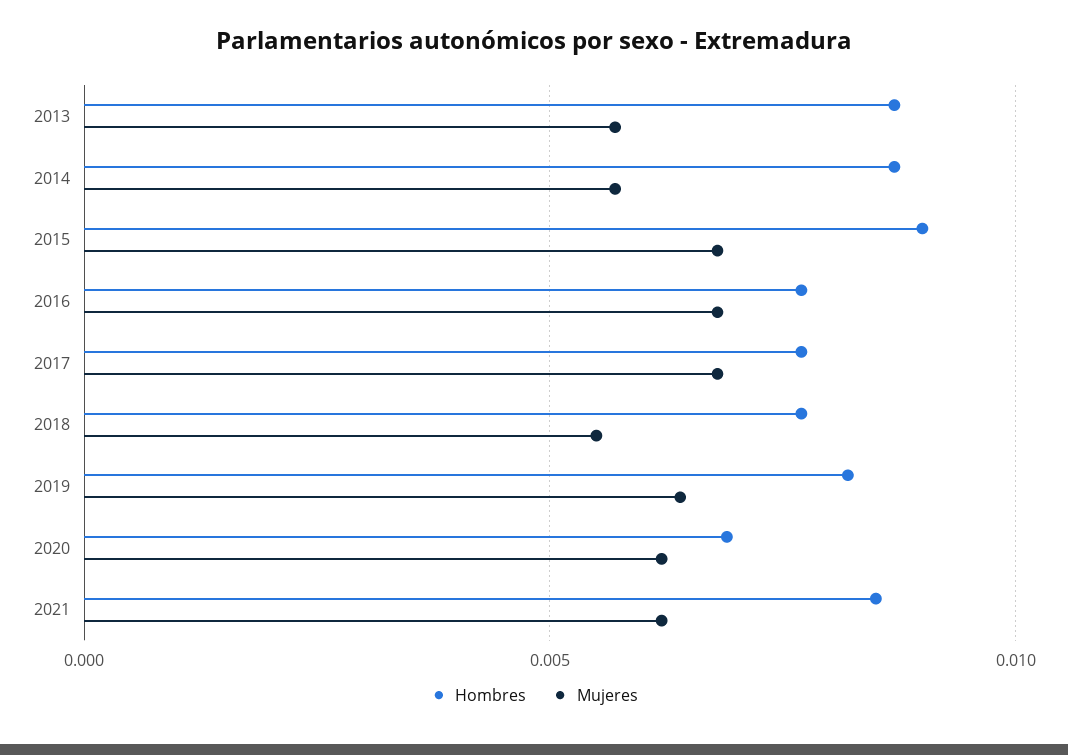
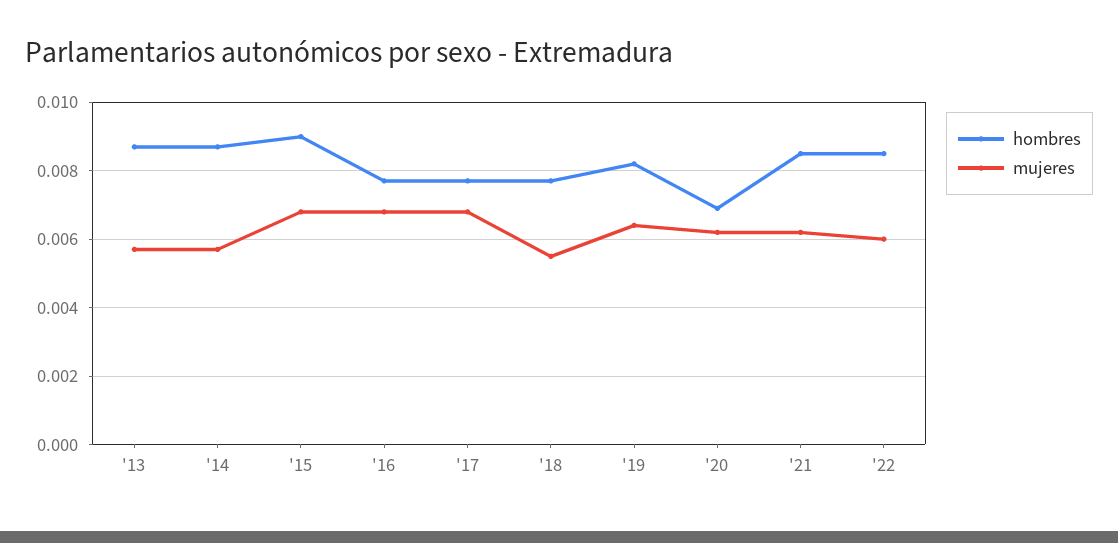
Hombres, '22: none -> 0.0085
Mujeres, '22: none -> 0.006

